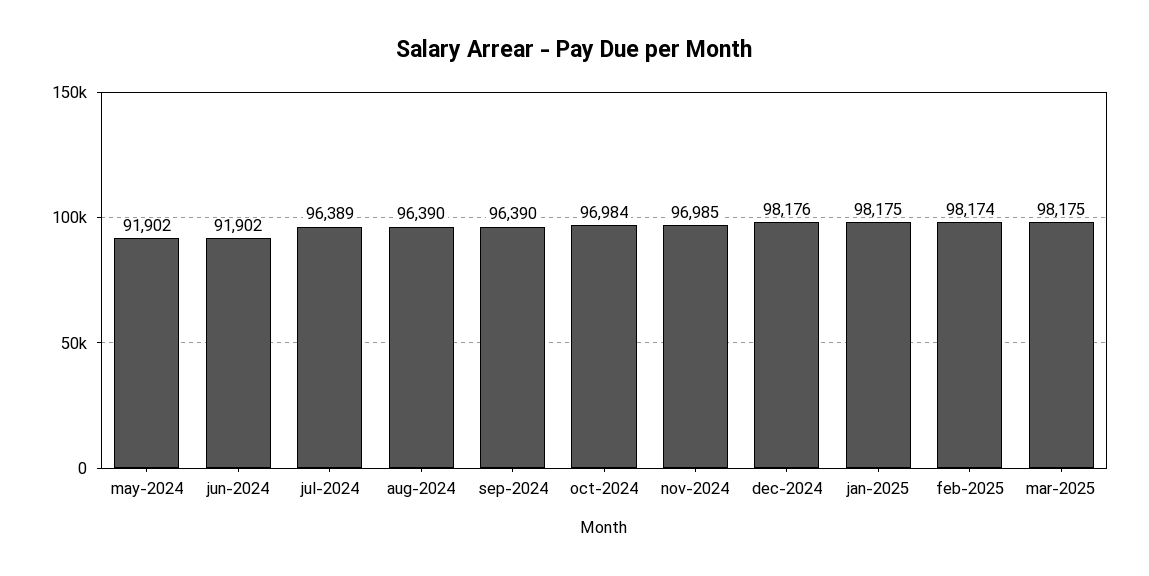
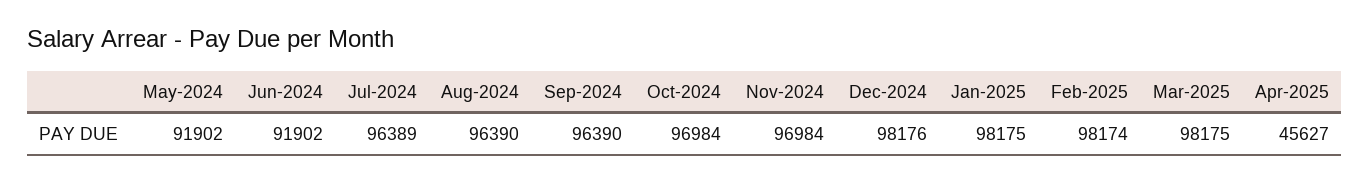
nov-2024: 96985 -> 96984
Apr-2025: none -> 45627

